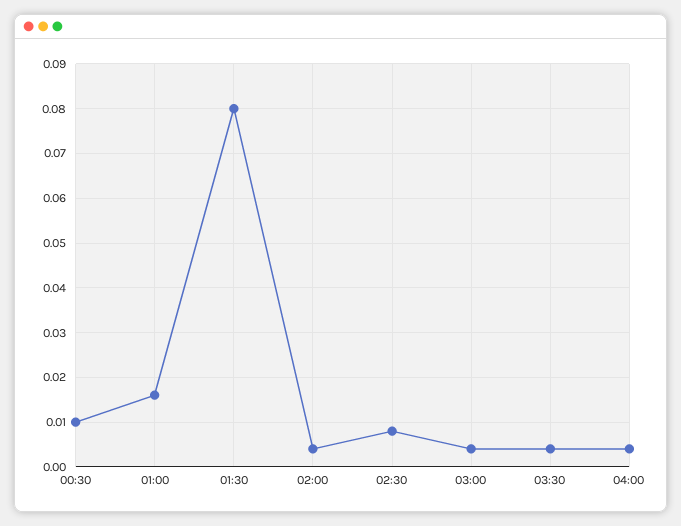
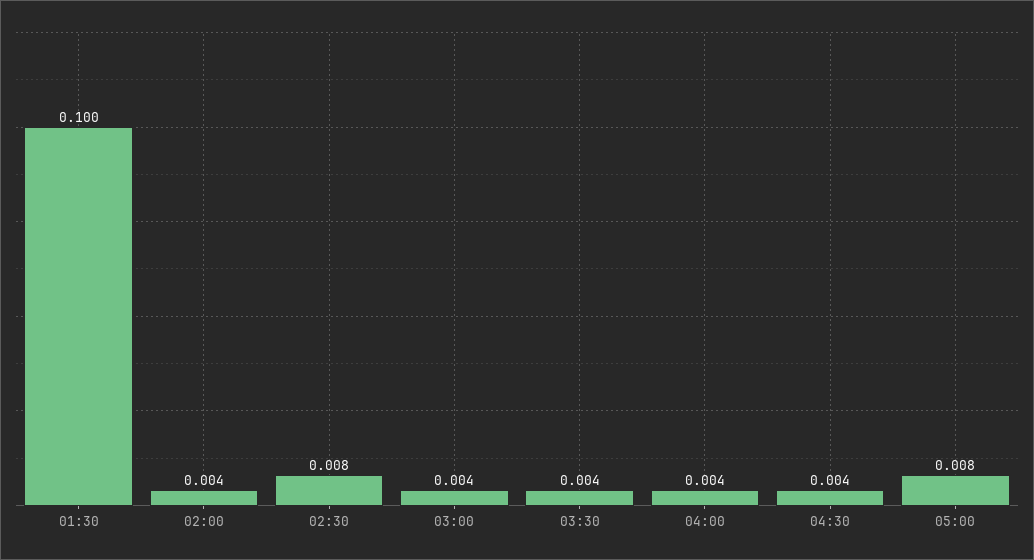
00:30: 0.01 -> none
01:00: 0.015 -> none
01:30: 0.08 -> 0.1
04:30: none -> 0.004
05:00: none -> 0.008

